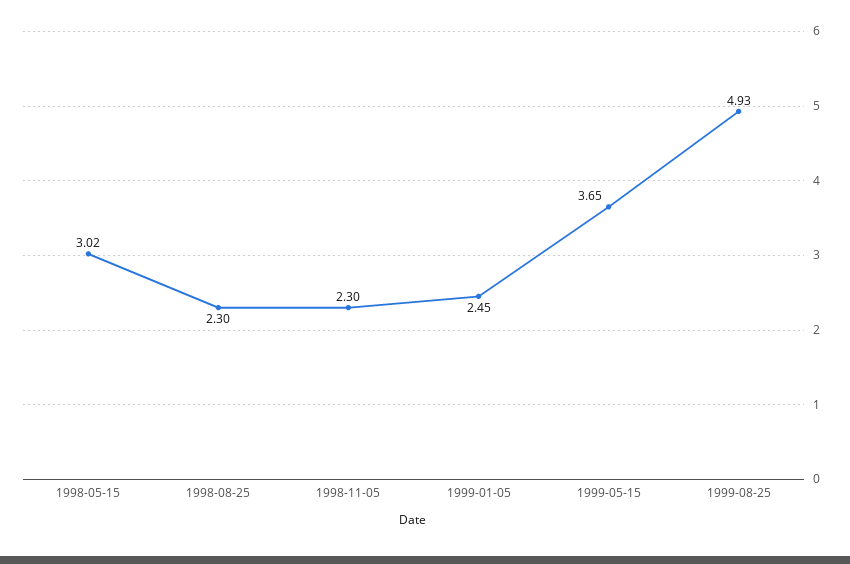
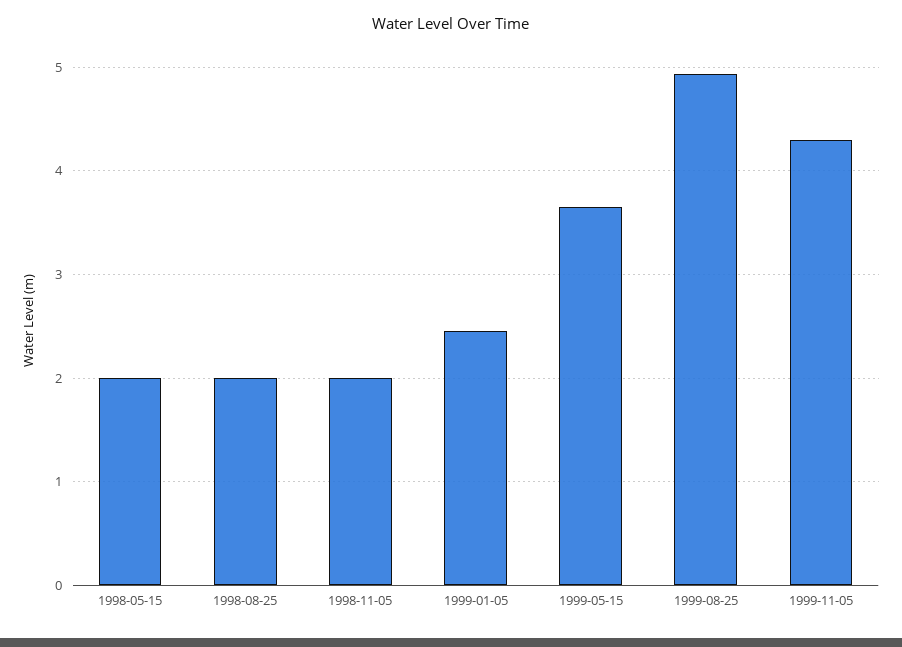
1998-05-15: 3.02 -> 2
1998-08-25: 2.3 -> 2
1998-11-05: 2.3 -> 2
1999-11-05: none -> 4.3

